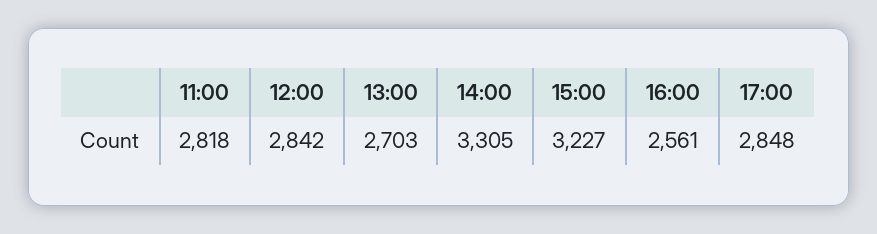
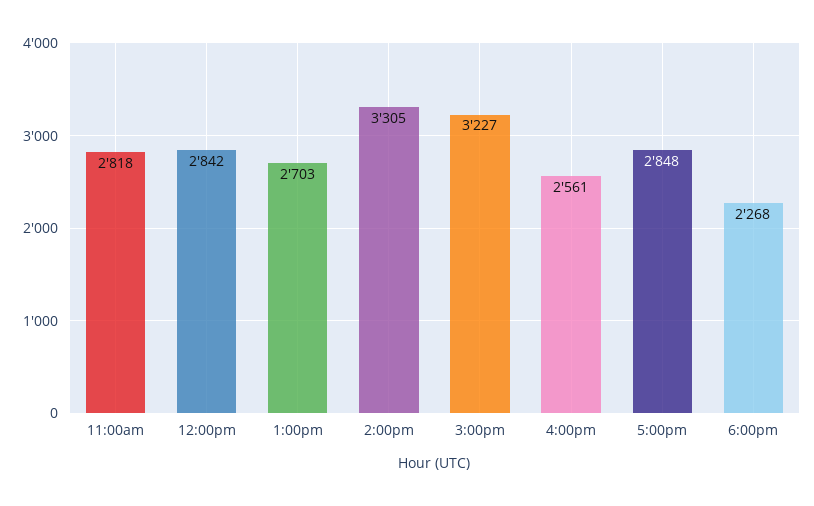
6:00pm: none -> 2268

